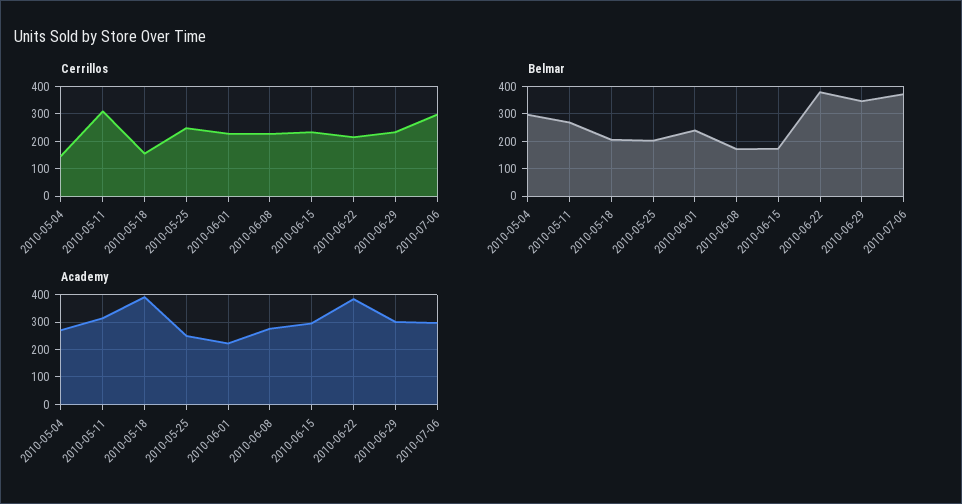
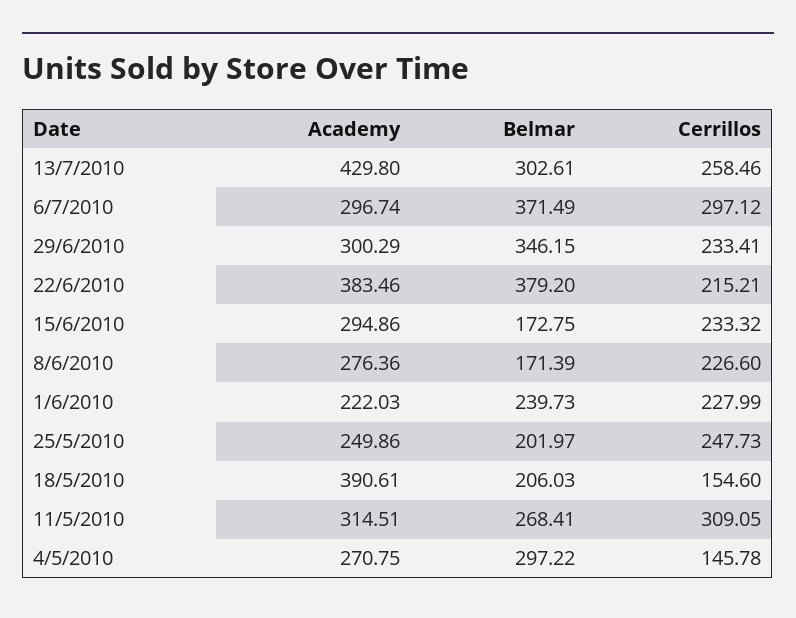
Academy, 13/7/2010: none -> 429.8
Belmar, 13/7/2010: none -> 302.61
Cerrillos, 13/7/2010: none -> 258.46

